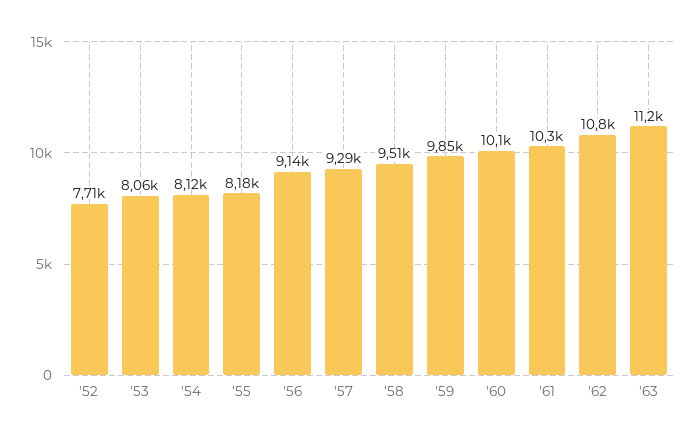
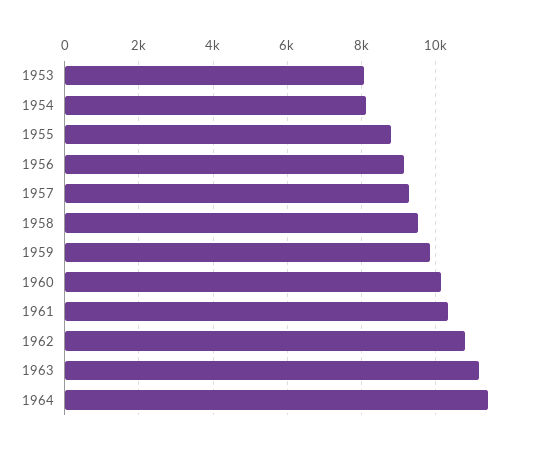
'52: 7710 -> none
'55: 8180 -> 8800
1964: none -> 11400

